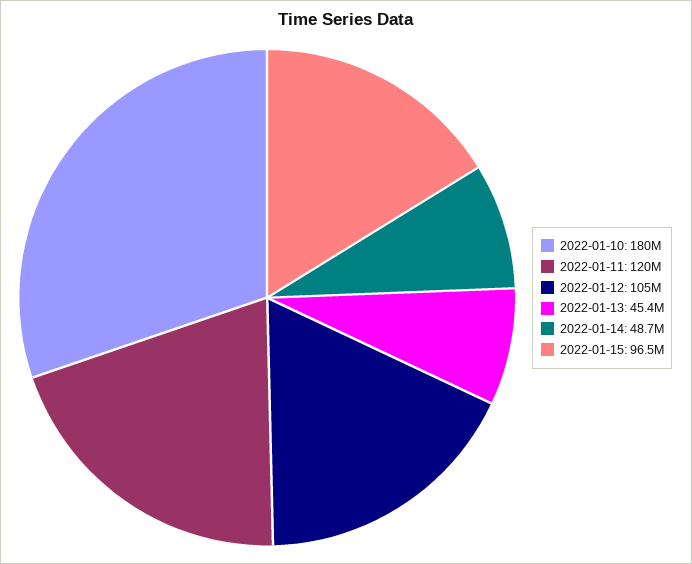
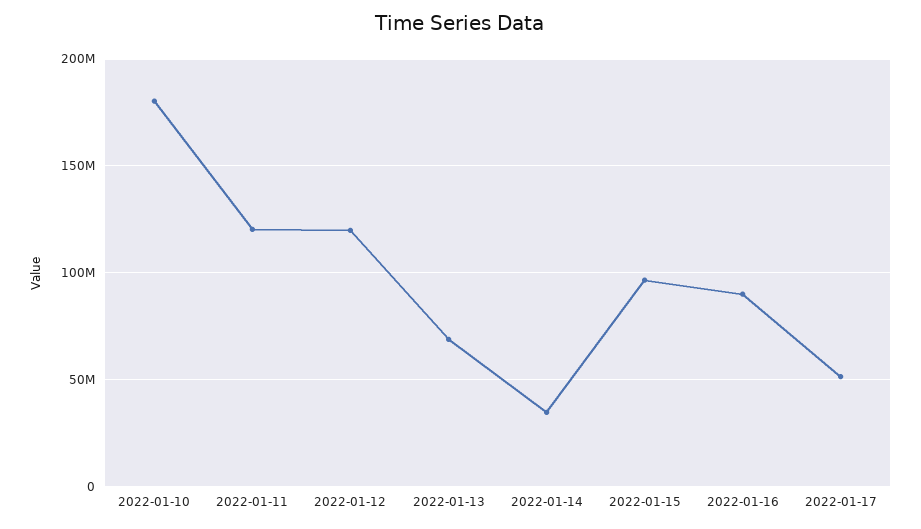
2022-01-12: 105000000 -> 120000000
2022-01-13: 45400000 -> 70000000
2022-01-14: 48700000 -> 35000000
2022-01-16: none -> 90000000
2022-01-17: none -> 50000000

